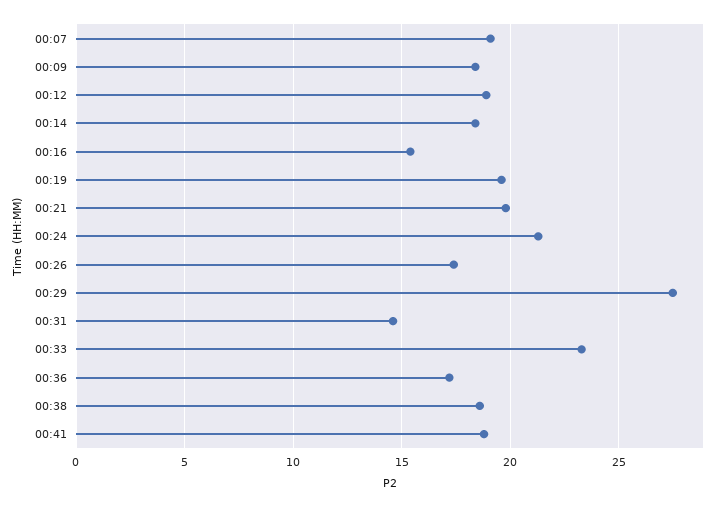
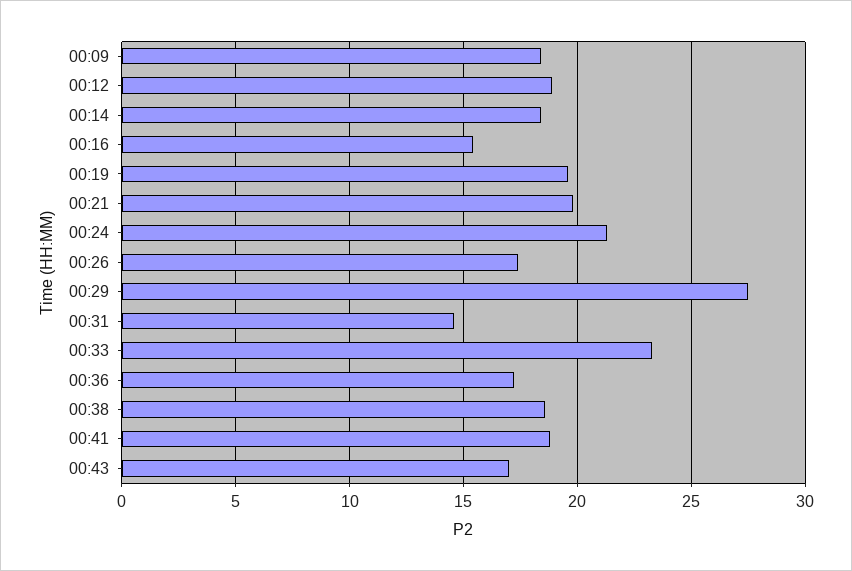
00:07: 19 -> none
00:43: none -> 17

